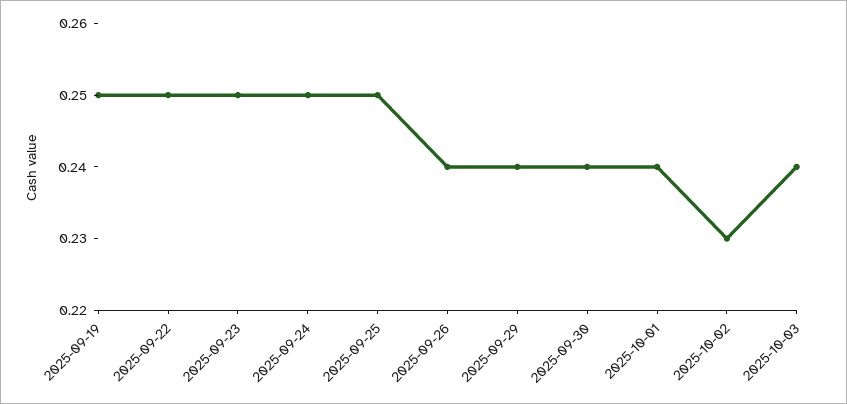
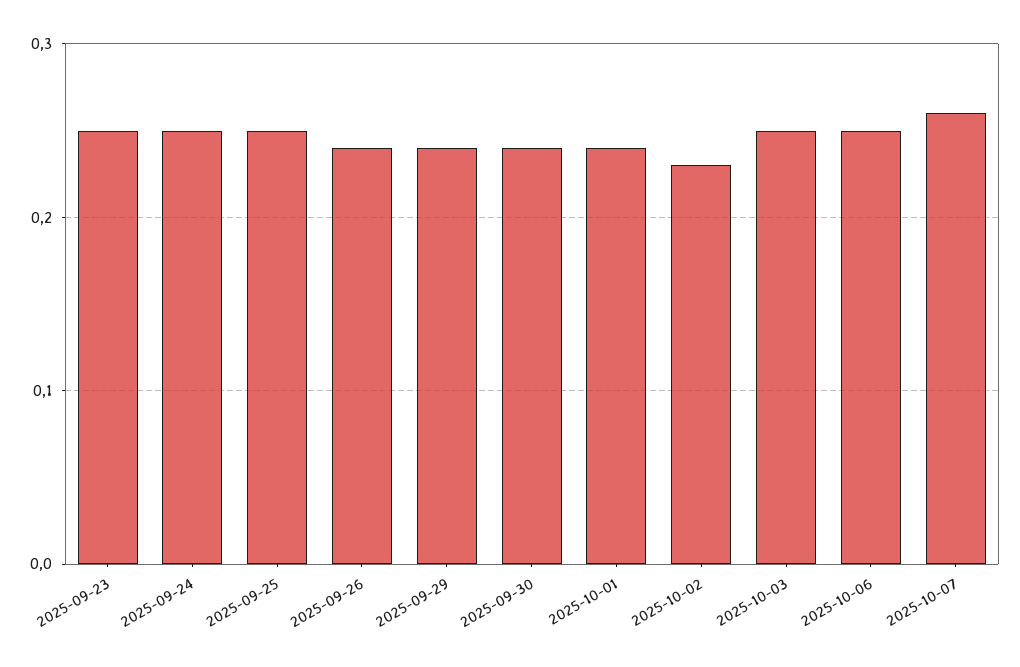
2025-09-19: 0.25 -> none
2025-09-22: 0.25 -> none
2025-10-03: 0.24 -> 0.25
2025-10-06: none -> 0.25
2025-10-07: none -> 0.26

